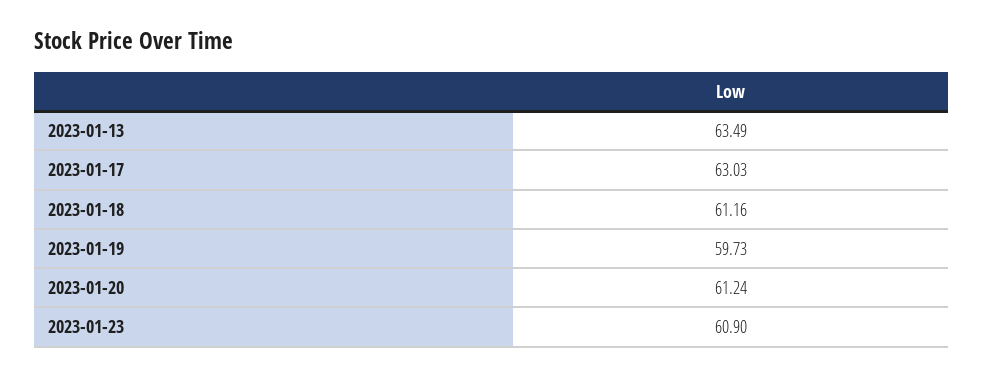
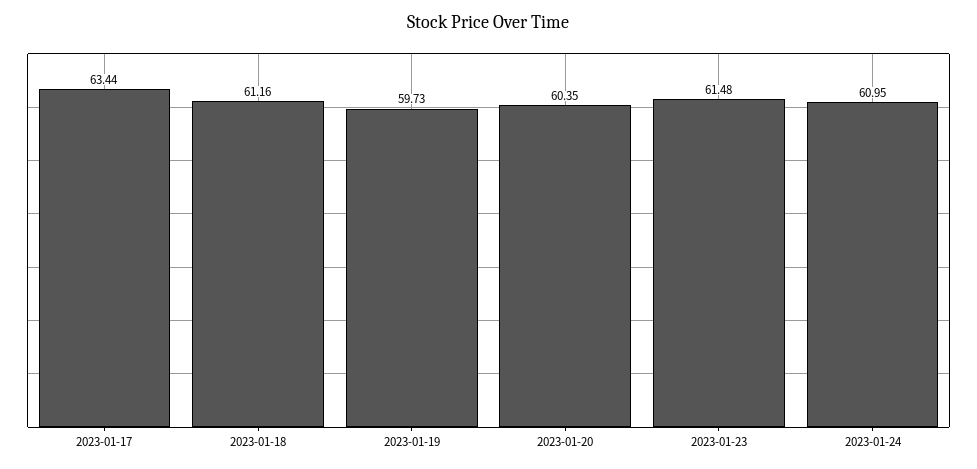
2023-01-13: 63.49 -> none
2023-01-17: 63.03 -> 63.44
2023-01-20: 61.24 -> 60.35
2023-01-23: 60.9 -> 61.48
2023-01-24: none -> 60.95

